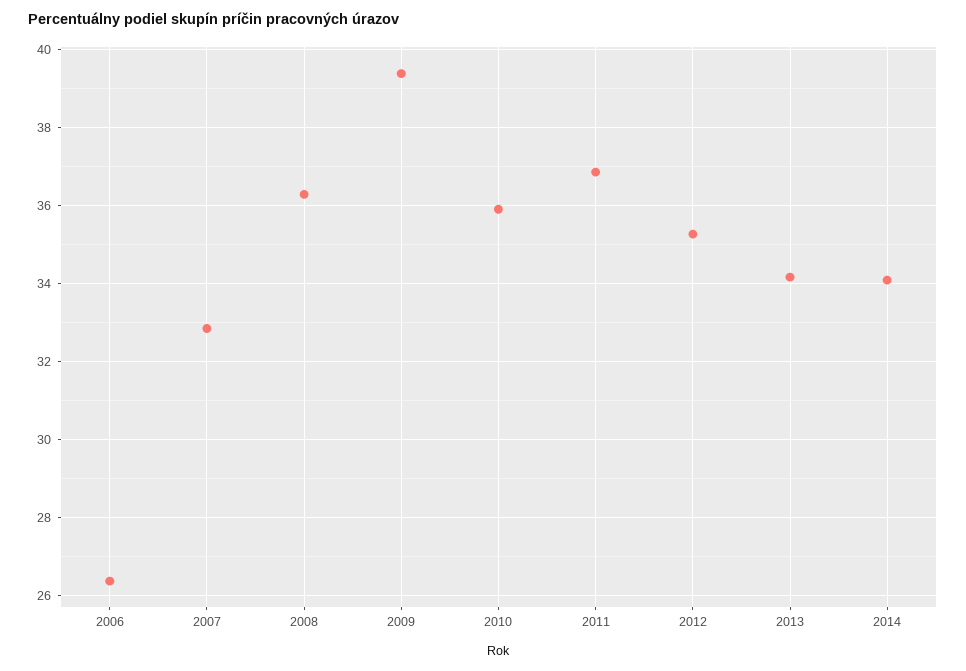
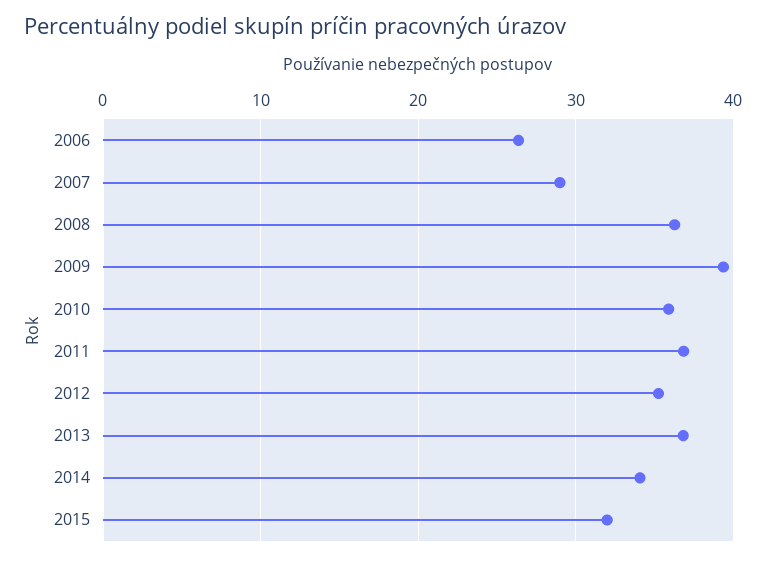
2007: 32.8 -> 29
2013: 34.2 -> 37
2015: none -> 32

